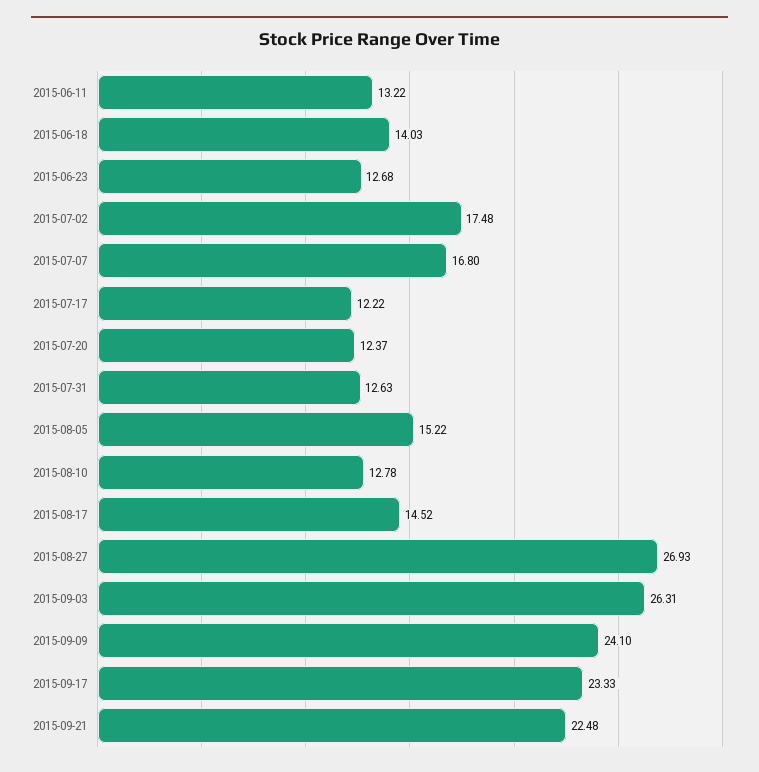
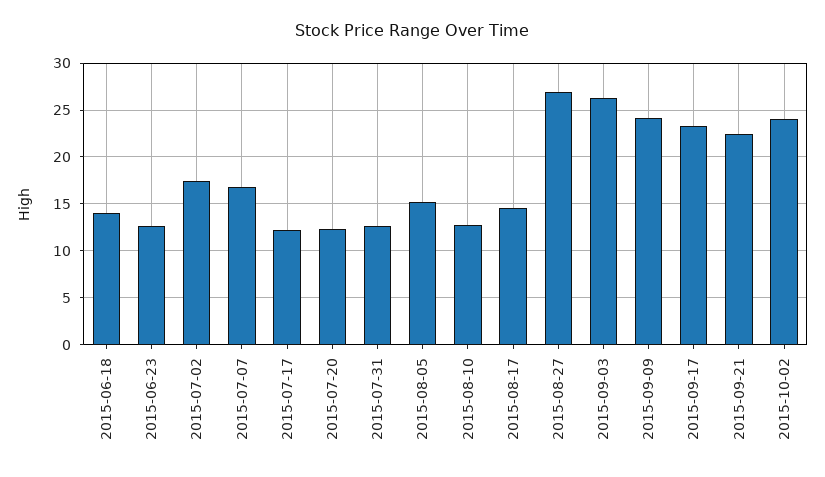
2015-06-11: 13.22 -> none
2015-10-02: none -> 24

